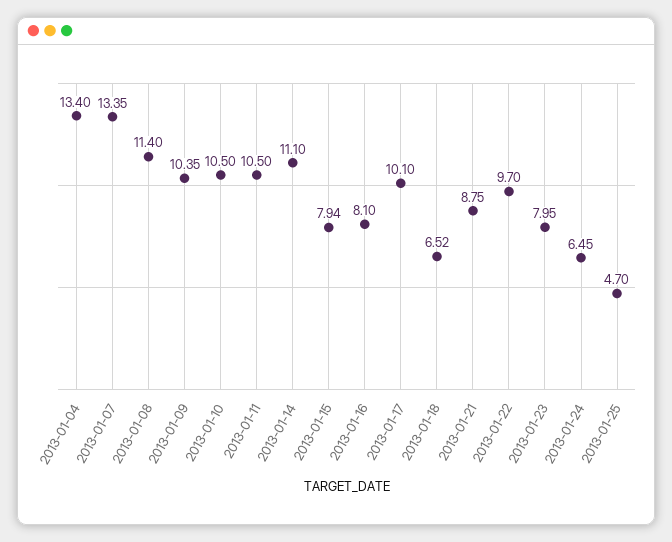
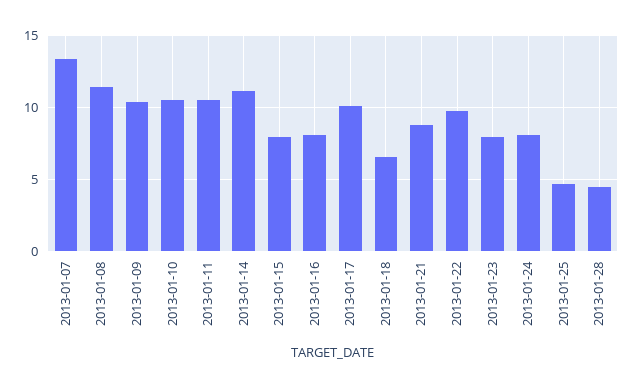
2013-01-04: 13.4 -> none
2013-01-24: 6.45 -> 8
2013-01-28: none -> 4.5

